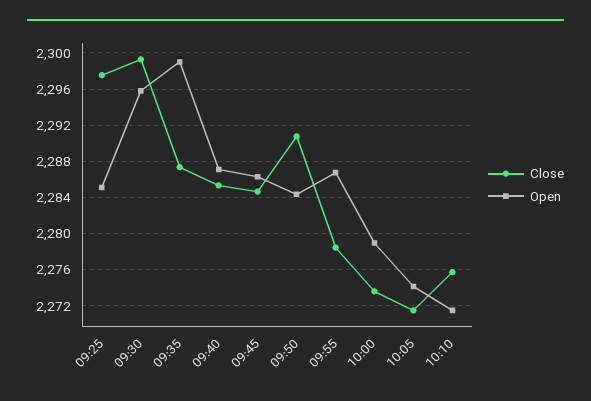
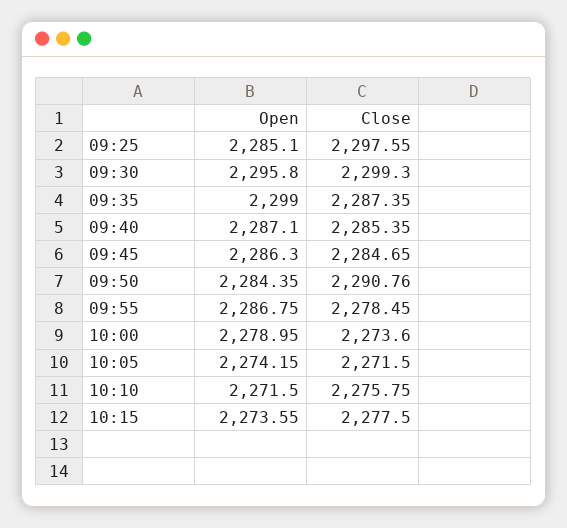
Open, 10:15: none -> 2273.55
Close, 10:15: none -> 2277.5

